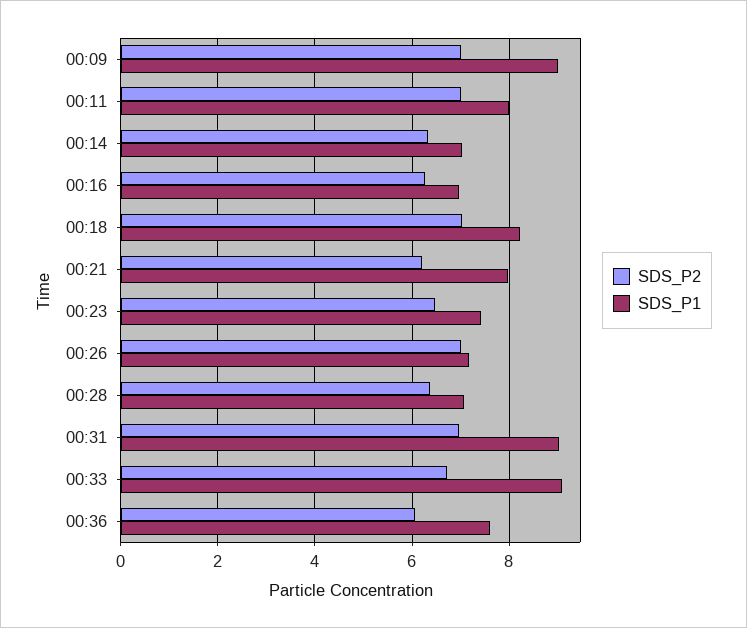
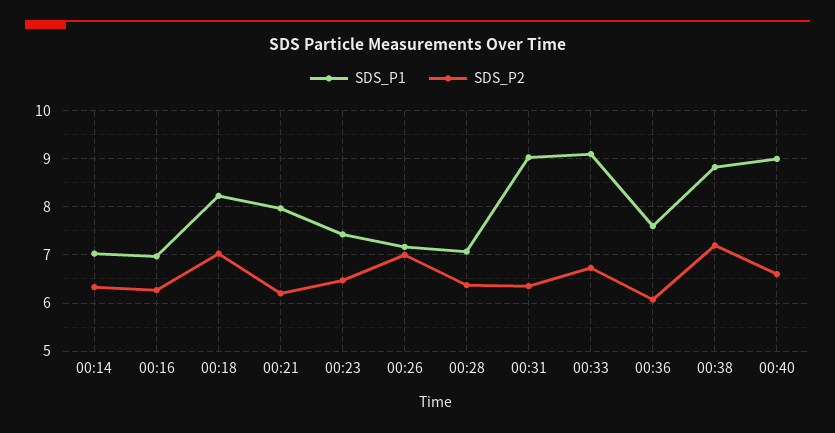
SDS_P2, 00:09: 7 -> none
SDS_P1, 00:09: 9 -> none
SDS_P2, 00:11: 7 -> none
SDS_P1, 00:11: 8 -> none
SDS_P2, 00:31: 7 -> 6.4
SDS_P1, 00:38: none -> 8.8
SDS_P2, 00:38: none -> 7.2
SDS_P1, 00:40: none -> 9
SDS_P2, 00:40: none -> 6.6

